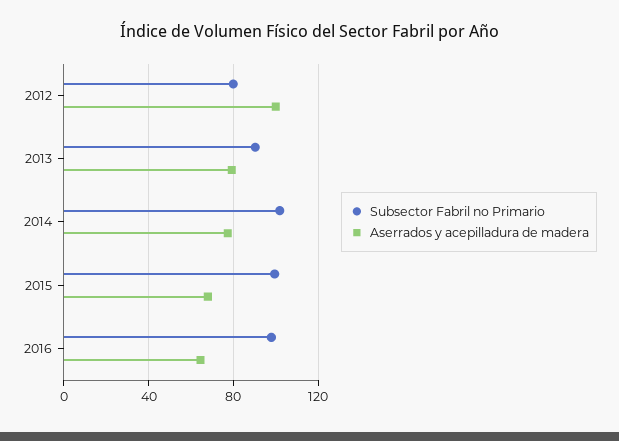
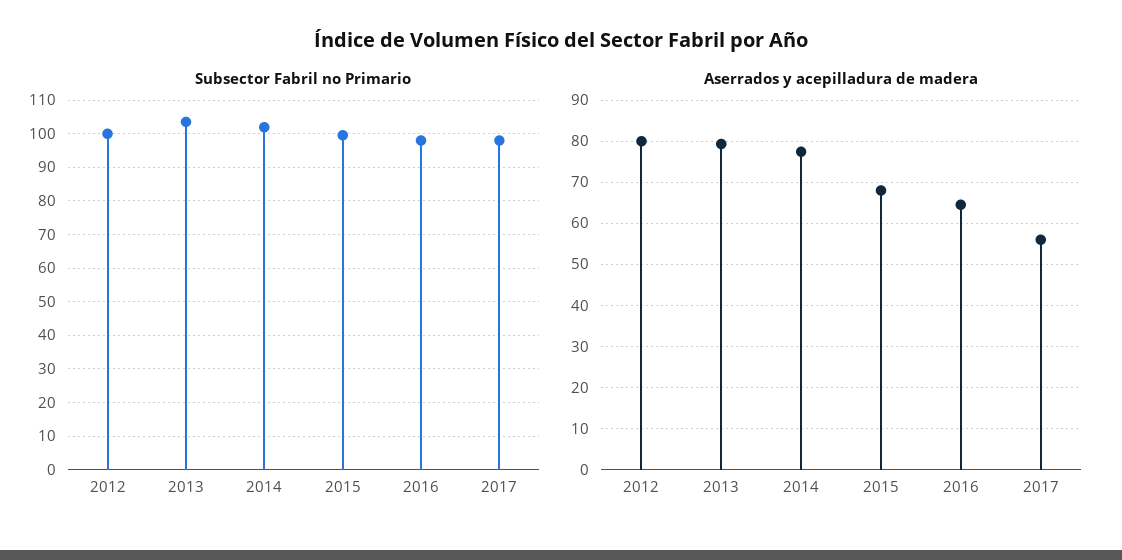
Subsector Fabril no Primario, 2012: 80 -> 100
Aserrados y acepilladura de madera, 2012: 100 -> 80
Subsector Fabril no Primario, 2013: 90 -> 104
Subsector Fabril no Primario, 2017: none -> 98
Aserrados y acepilladura de madera, 2017: none -> 56

